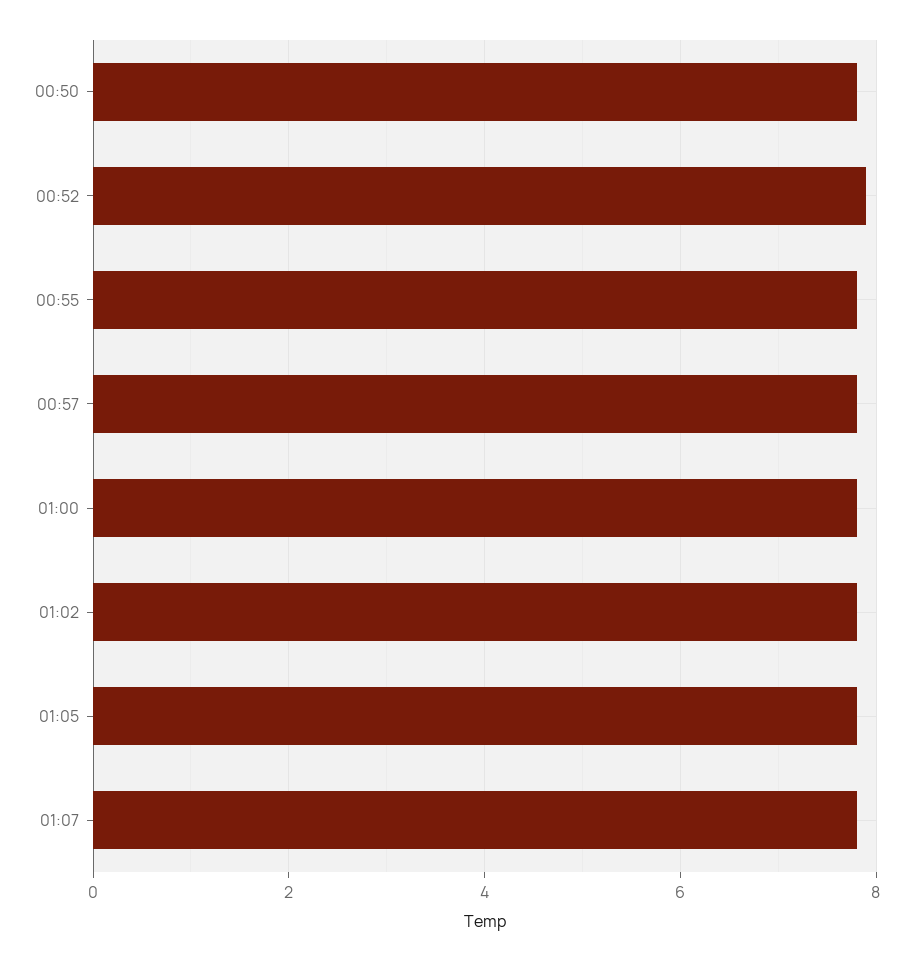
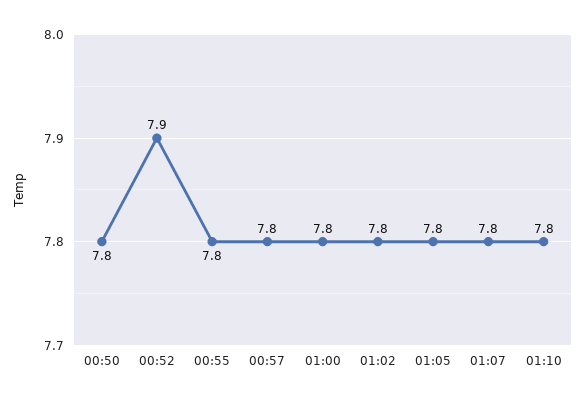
01:10: none -> 7.8

